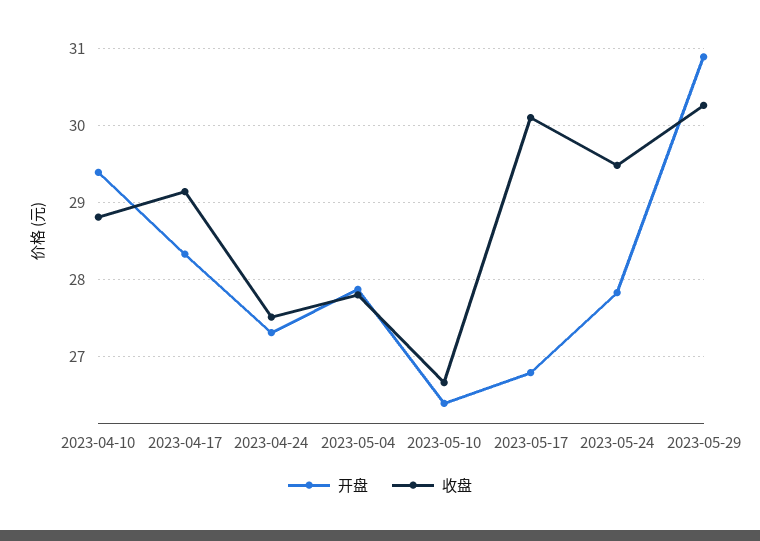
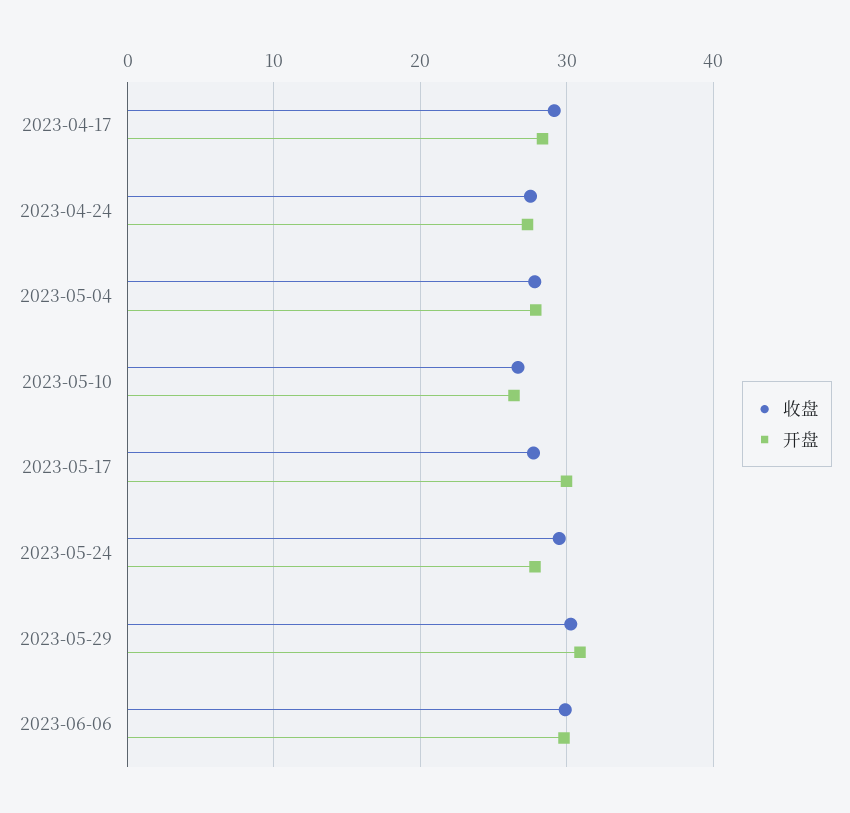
开盘, 2023-04-10: 29.4 -> none
收盘, 2023-04-10: 28.8 -> none
开盘, 2023-05-17: 26.8 -> 30
收盘, 2023-05-17: 30.1 -> 28
收盘, 2023-06-06: none -> 30
开盘, 2023-06-06: none -> 30

